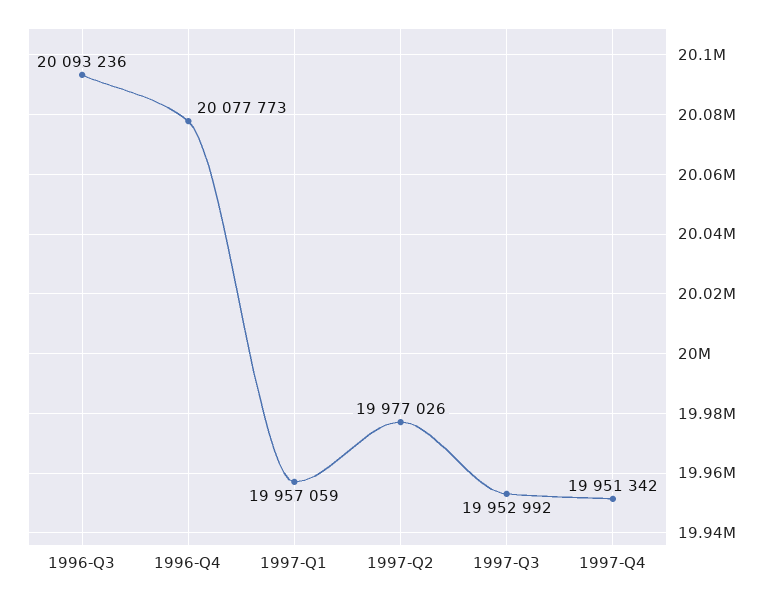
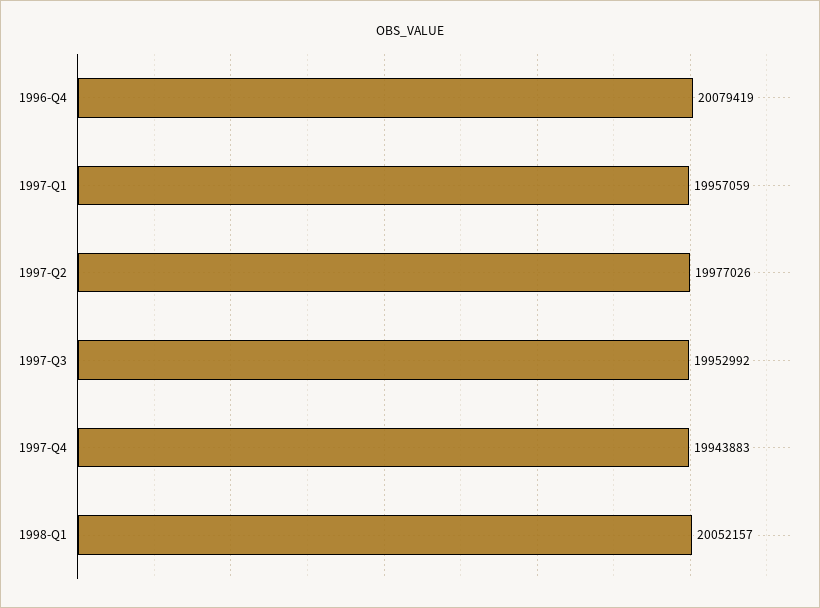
1996-Q3: 20093236 -> none
1996-Q4: 20077773 -> 20079419
1997-Q4: 19951342 -> 19943883
1998-Q1: none -> 20052157

